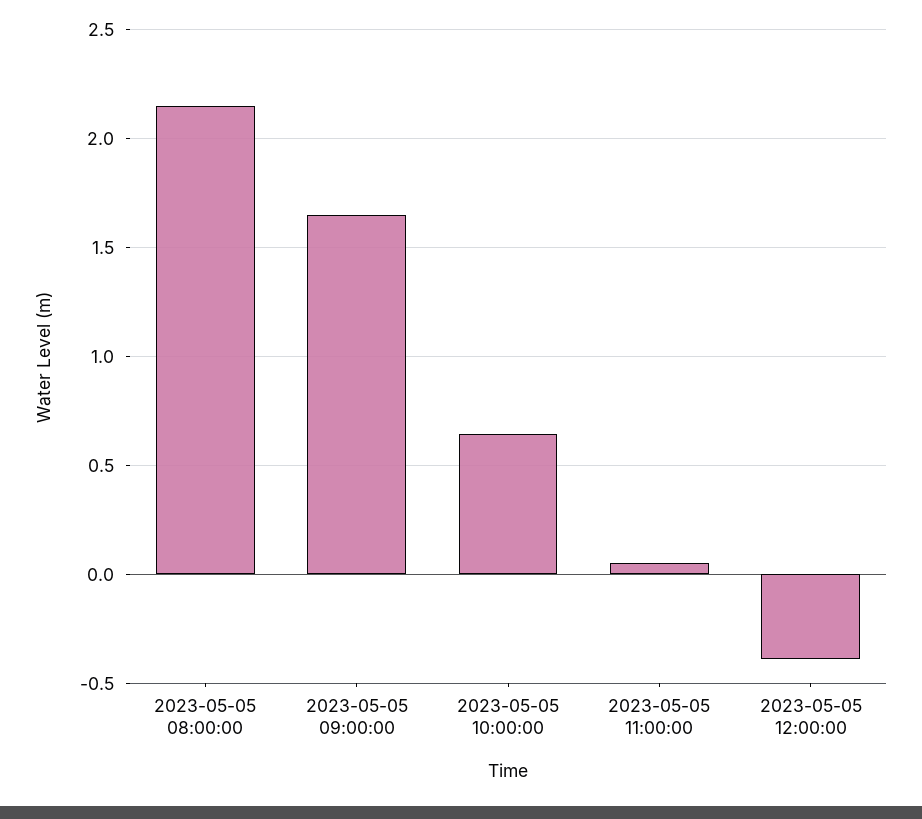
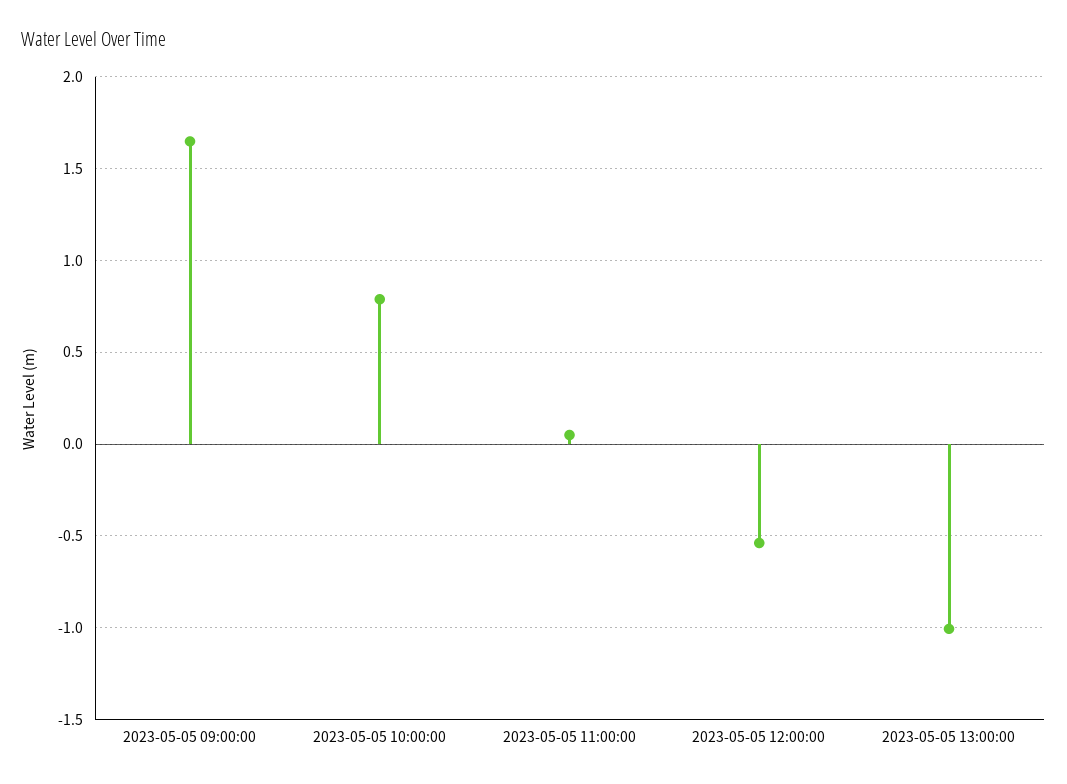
2023-05-05 08:00:00: 2.15 -> none
2023-05-05 10:00:00: 0.65 -> 0.8
2023-05-05 12:00:00: -0.4 -> -0.55
2023-05-05 13:00:00: none -> -1

